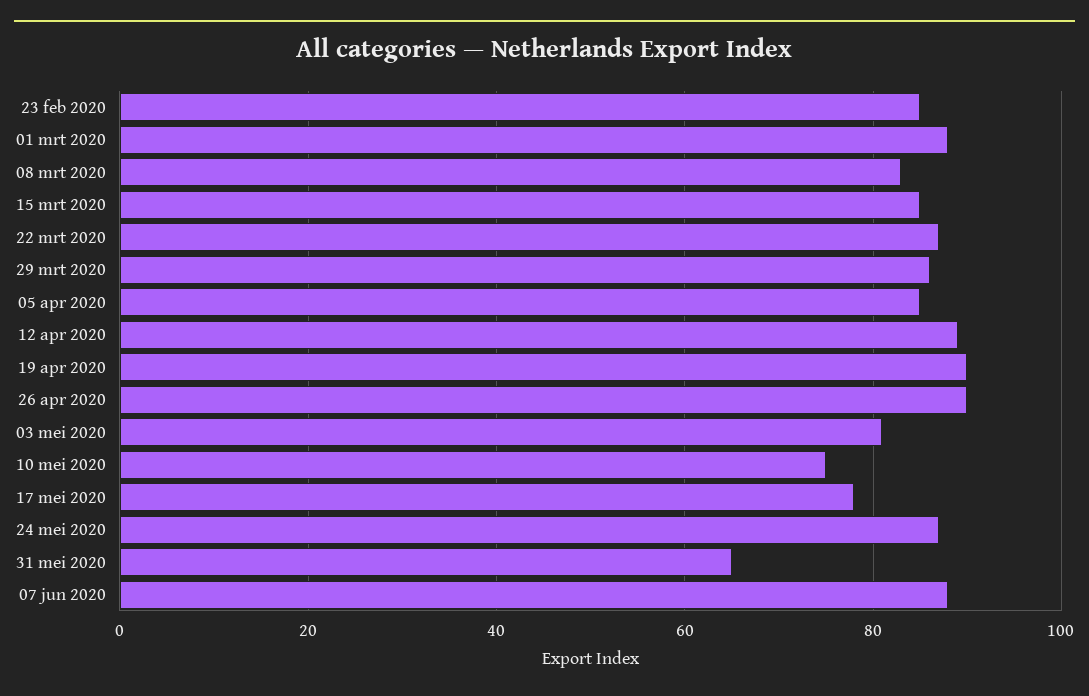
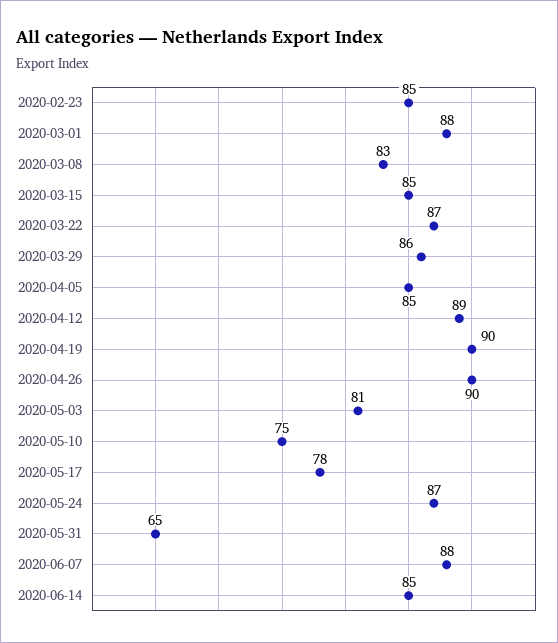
2020-06-14: none -> 85

